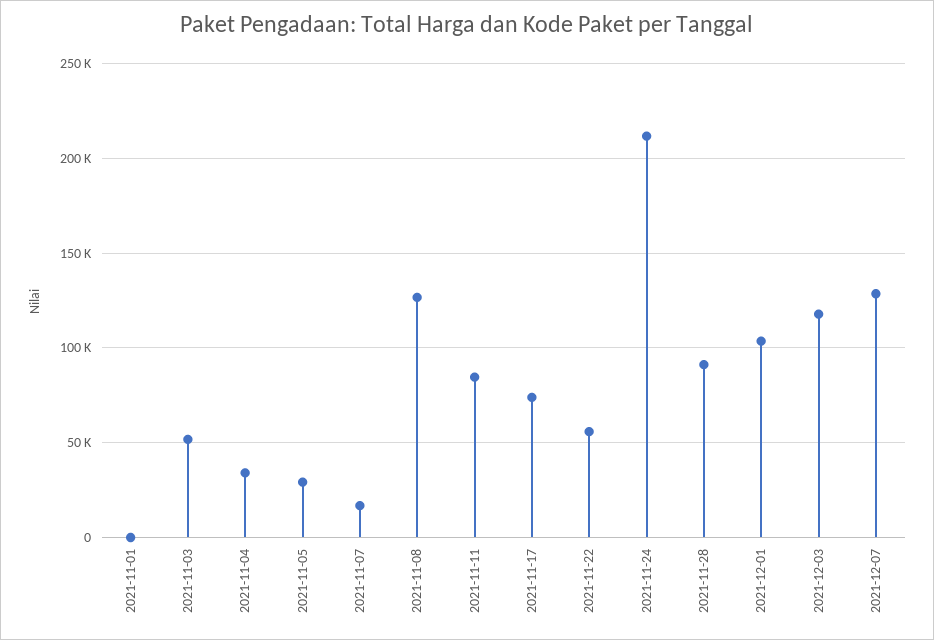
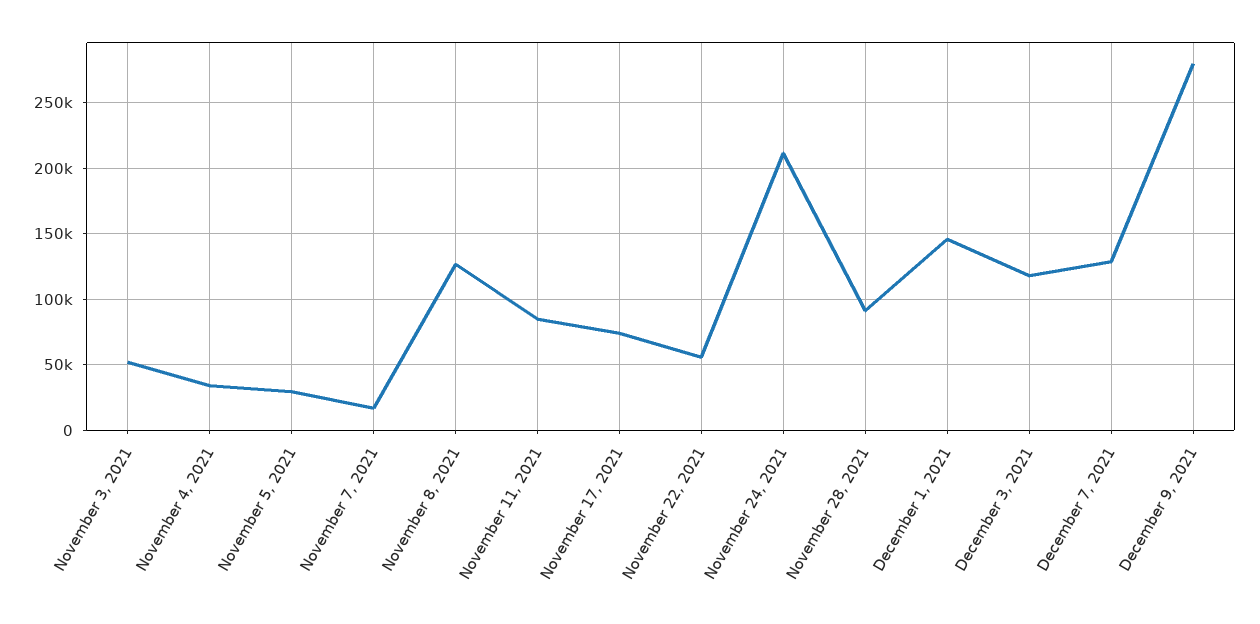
2021-11-01: 0 -> none
2021-12-01: 105000 -> 145000
December 9, 2021: none -> 280000

